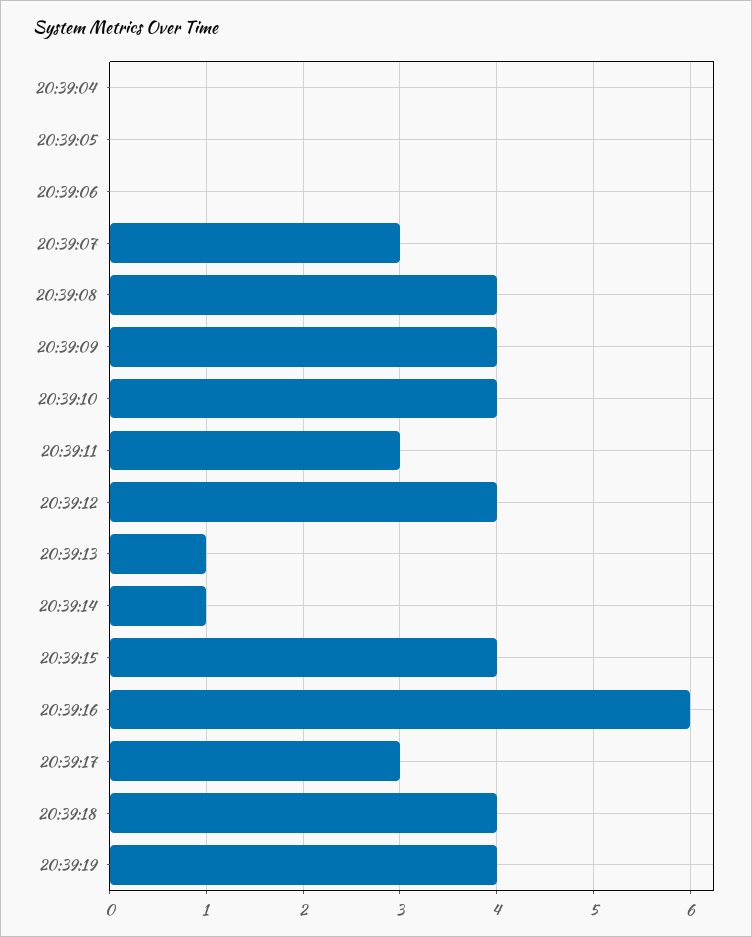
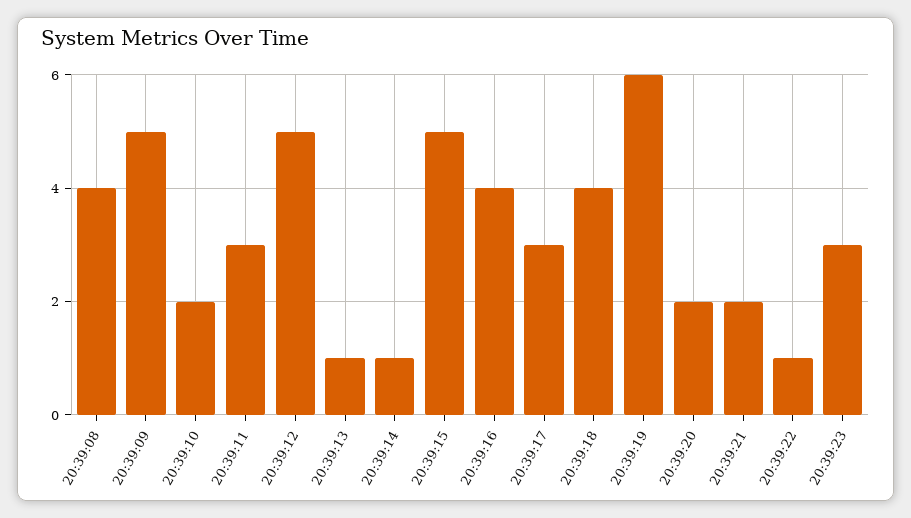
20:39:04: 0 -> none
20:39:05: 0 -> none
20:39:06: 0 -> none
20:39:07: 3 -> none
20:39:09: 4 -> 5
20:39:10: 4 -> 2
20:39:12: 4 -> 5
20:39:15: 4 -> 5
20:39:16: 6 -> 4
20:39:19: 4 -> 6
20:39:20: none -> 2
20:39:21: none -> 2
20:39:22: none -> 1
20:39:23: none -> 3

